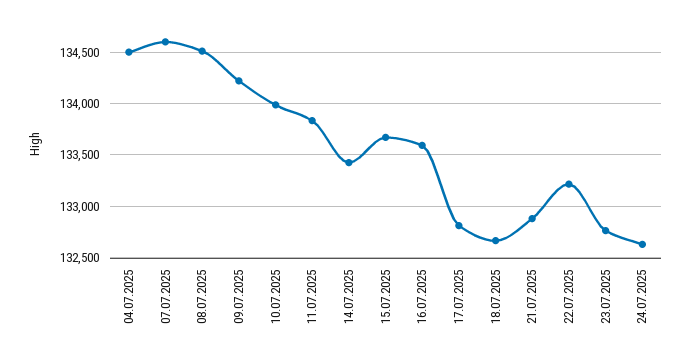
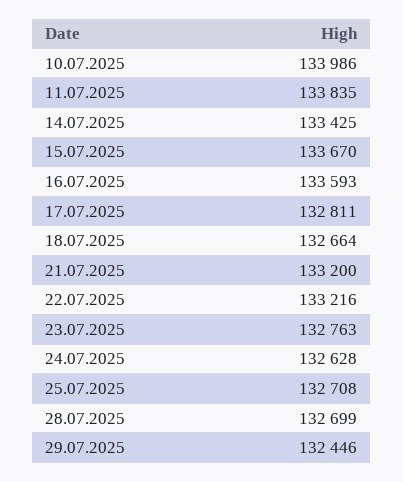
04.07.2025: 134500 -> none
07.07.2025: 134600 -> none
08.07.2025: 134500 -> none
09.07.2025: 134200 -> none
21.07.2025: 132900 -> 133200
25.07.2025: none -> 132708
28.07.2025: none -> 132699
29.07.2025: none -> 132446

